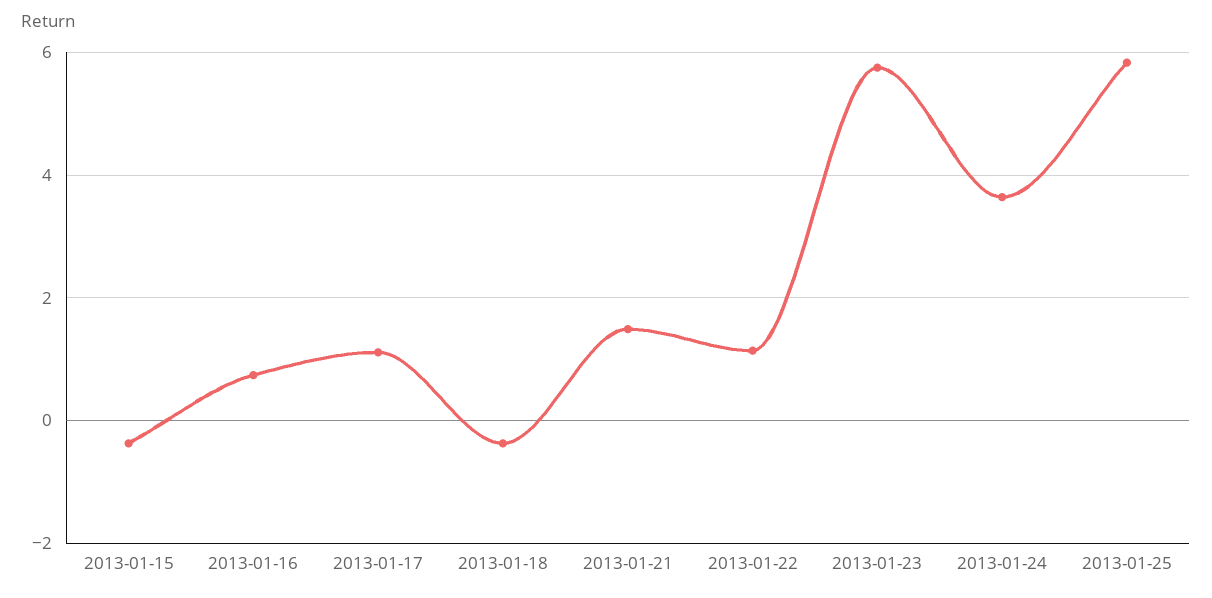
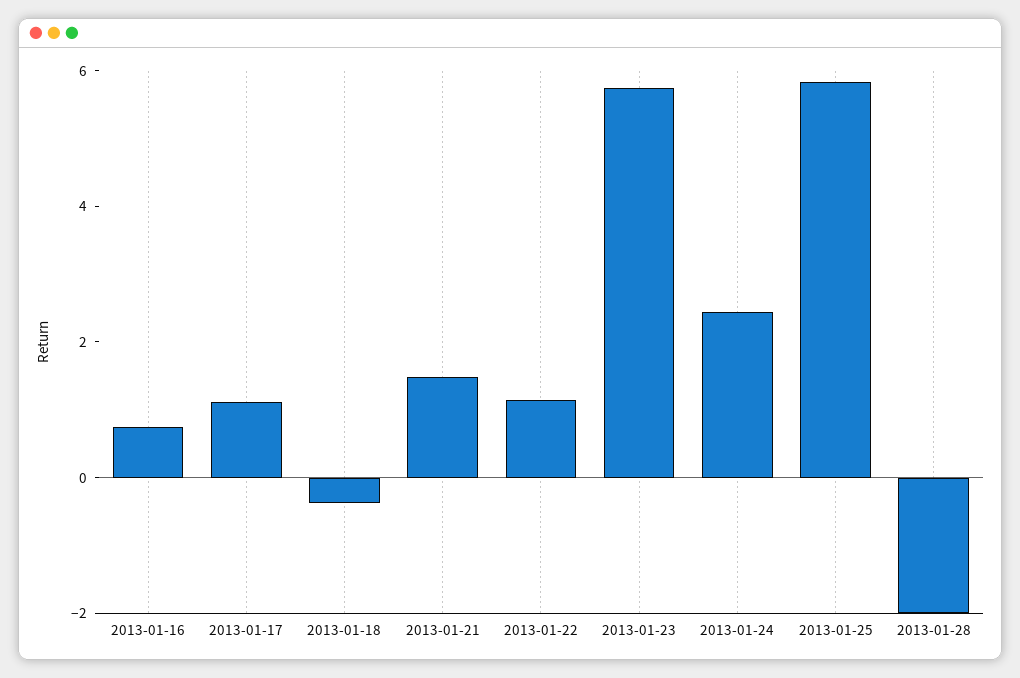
2013-01-15: -0.4 -> none
2013-01-24: 3.6 -> 2.5
2013-01-28: none -> -2

